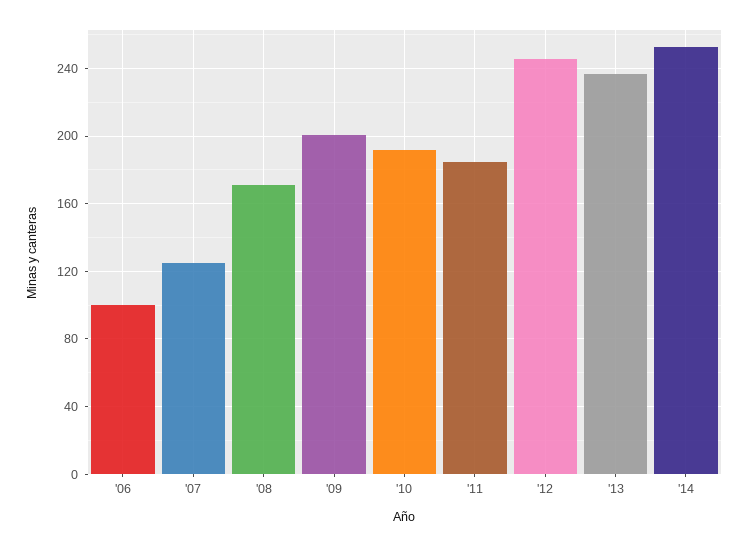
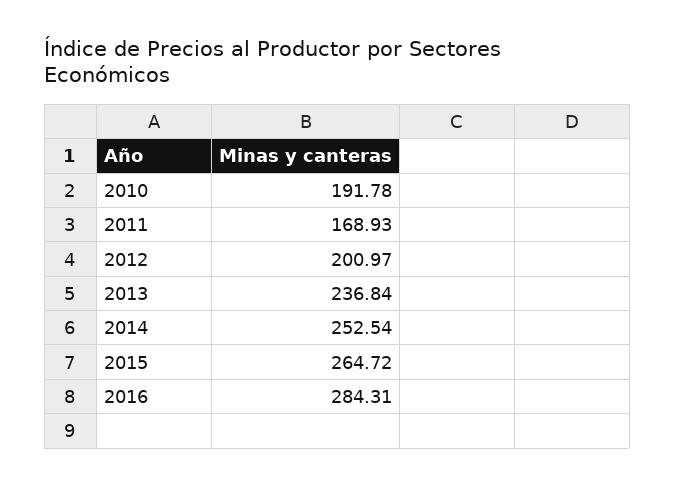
'06: 100 -> none
'07: 125 -> none
'08: 170 -> none
'09: 200 -> none
'11: 185 -> 168.93
'12: 245 -> 200.97
2015: none -> 264.72
2016: none -> 284.31

